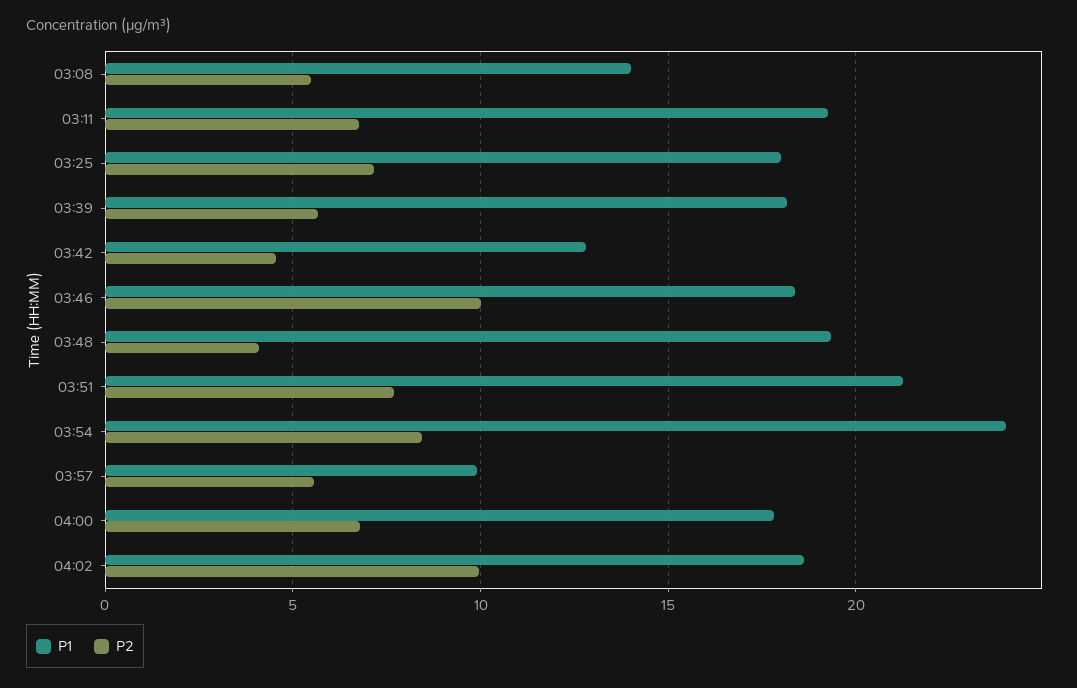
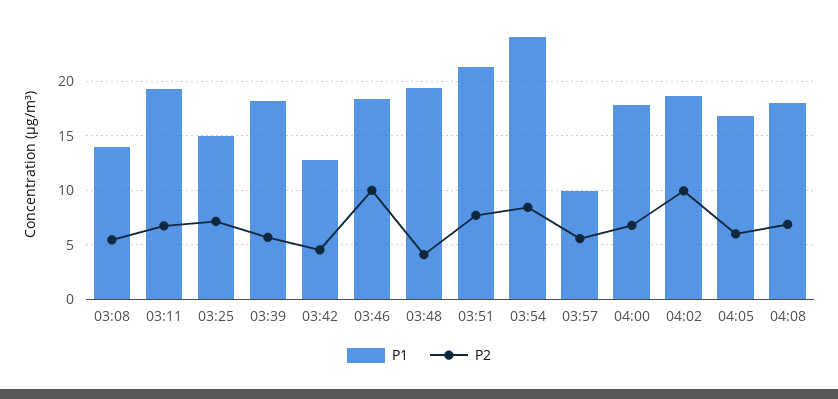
P1, 03:25: 18 -> 15
P1, 04:05: none -> 17
P2, 04:05: none -> 6
P1, 04:08: none -> 18
P2, 04:08: none -> 7

